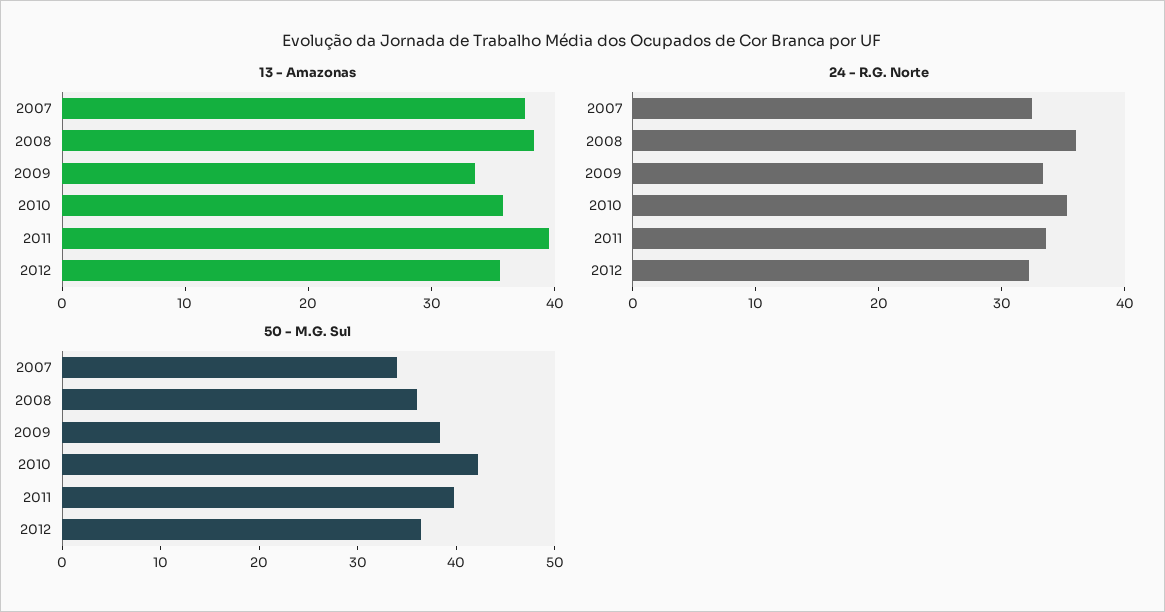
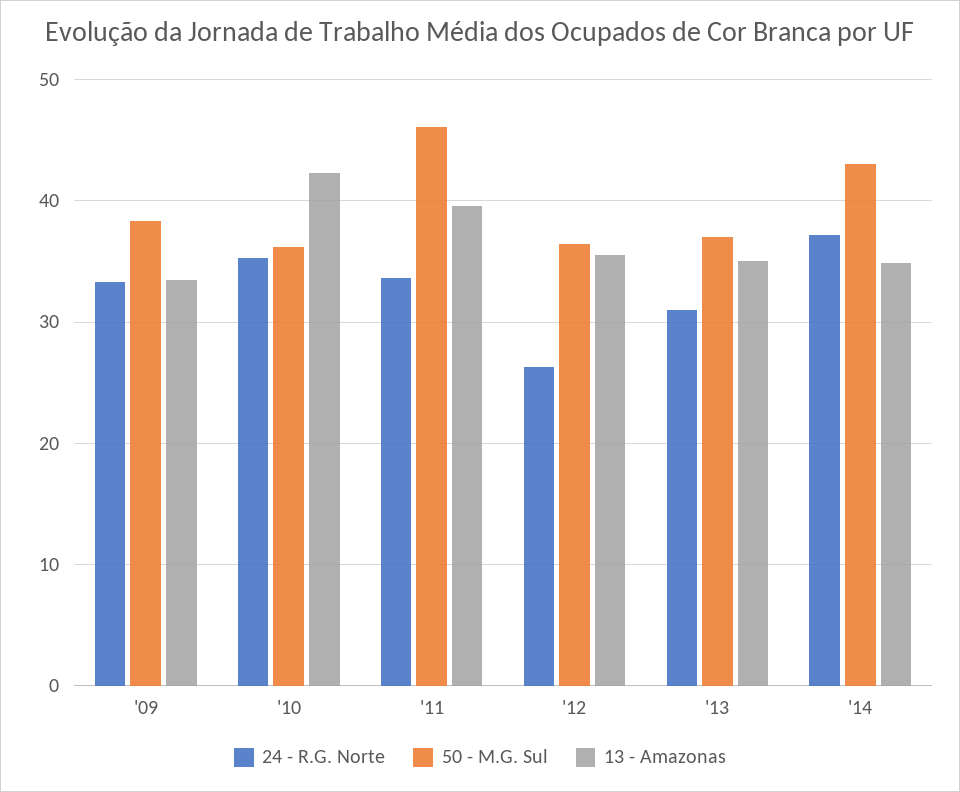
13 - Amazonas, 2007: 38 -> none
13 - Amazonas, 2008: 38 -> none
13 - Amazonas, 2010: 36 -> 42
24 - R.G. Norte, 2007: 32 -> none
24 - R.G. Norte, 2008: 36 -> none
24 - R.G. Norte, 2012: 32 -> 26
50 - M.G. Sul, 2007: 34 -> none
50 - M.G. Sul, 2008: 36 -> none
50 - M.G. Sul, 2010: 42 -> 36
50 - M.G. Sul, 2011: 40 -> 46
24 - R.G. Norte, '13: none -> 31
50 - M.G. Sul, '13: none -> 37
13 - Amazonas, '13: none -> 35
24 - R.G. Norte, '14: none -> 37
50 - M.G. Sul, '14: none -> 43
13 - Amazonas, '14: none -> 35

